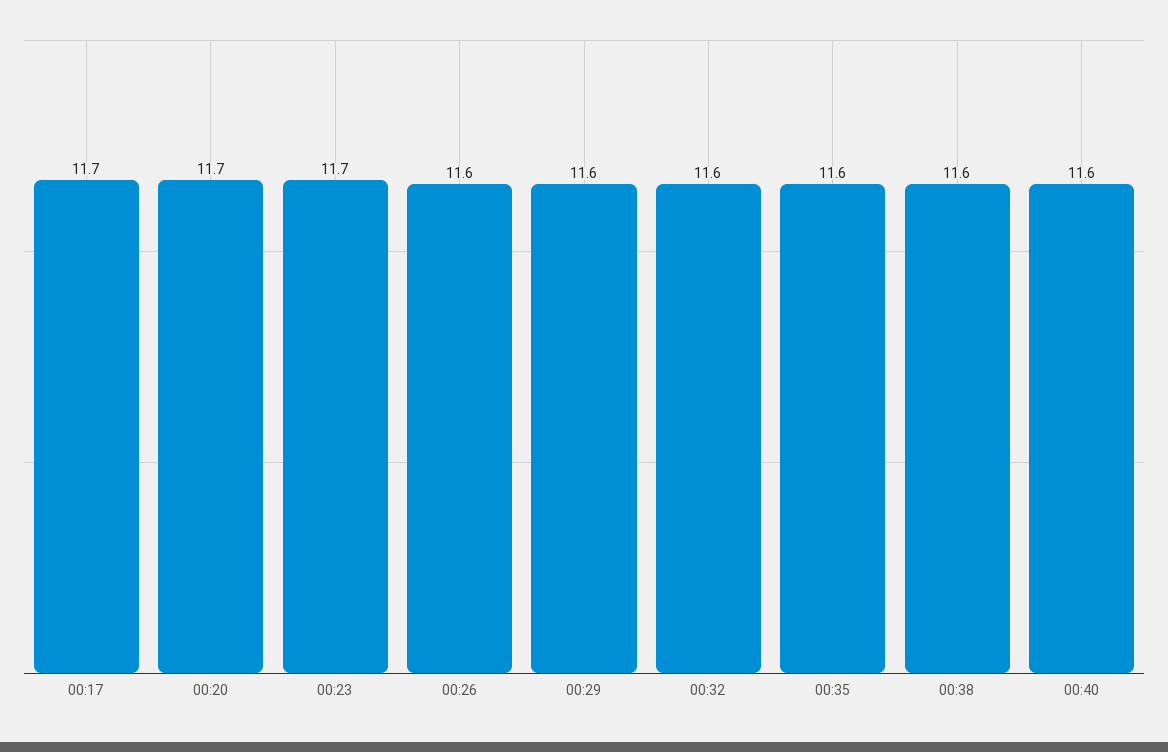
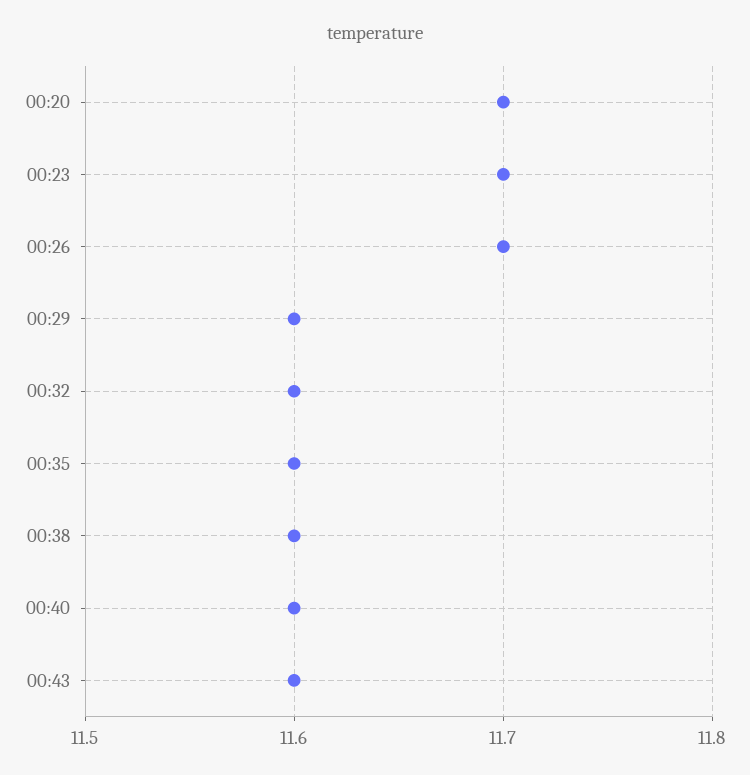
00:17: 11.7 -> none
00:26: 11.6 -> 11.7
00:43: none -> 11.6

